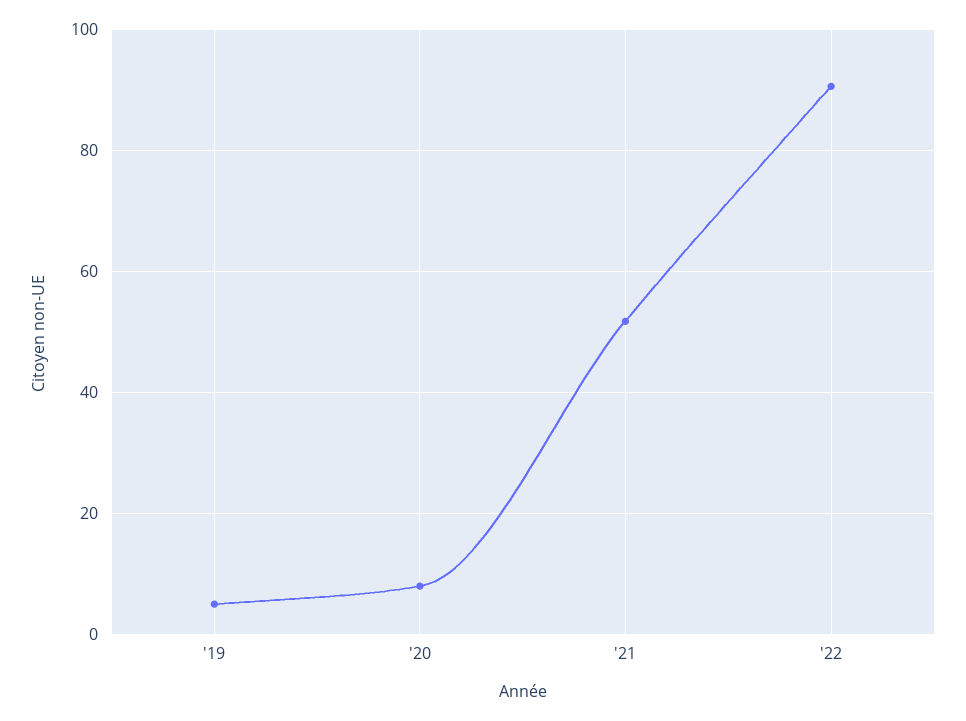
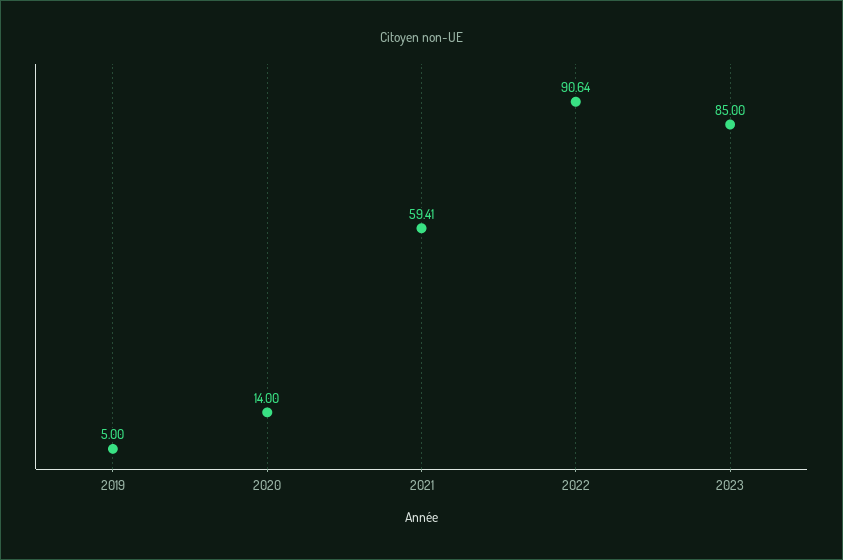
'20: 8 -> 14
'21: 52 -> 59.41
2023: none -> 85

